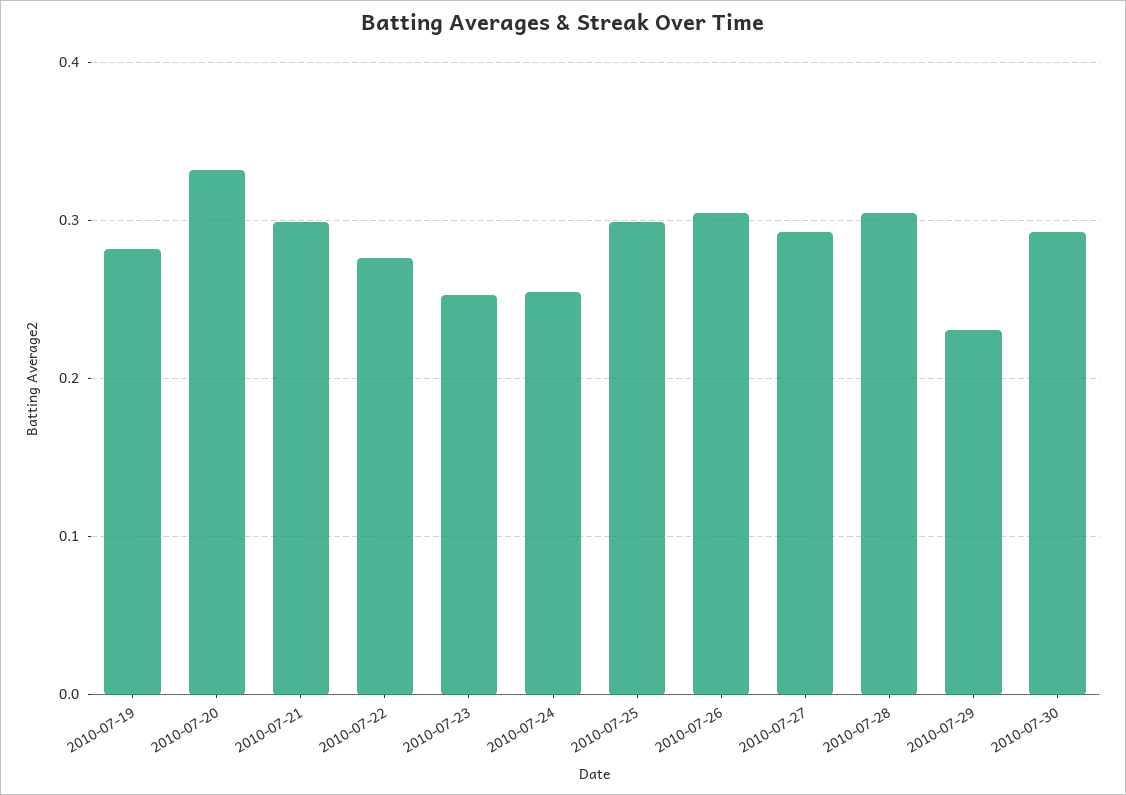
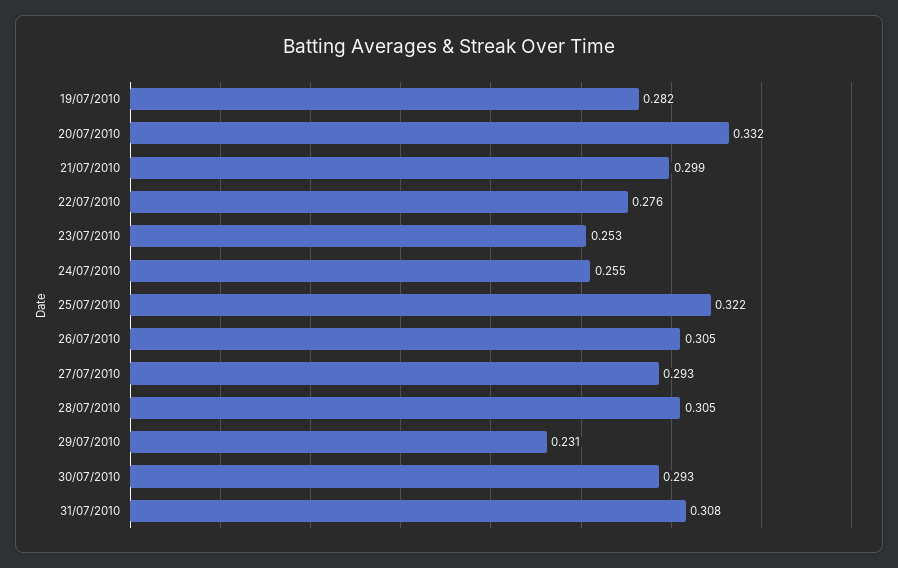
2010-07-25: 0.3 -> 0.322
31/07/2010: none -> 0.308

